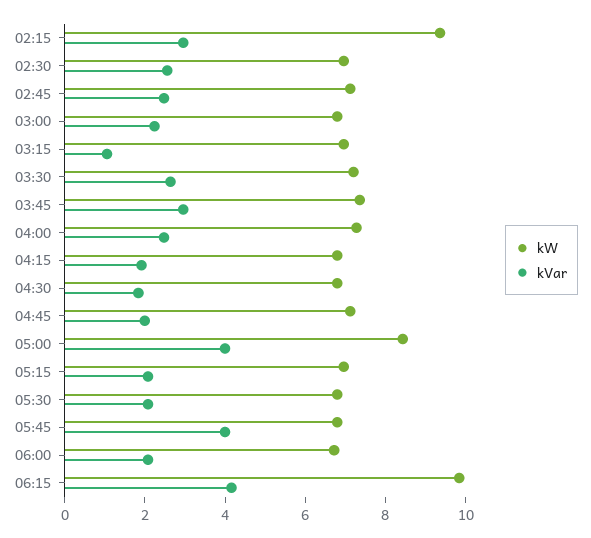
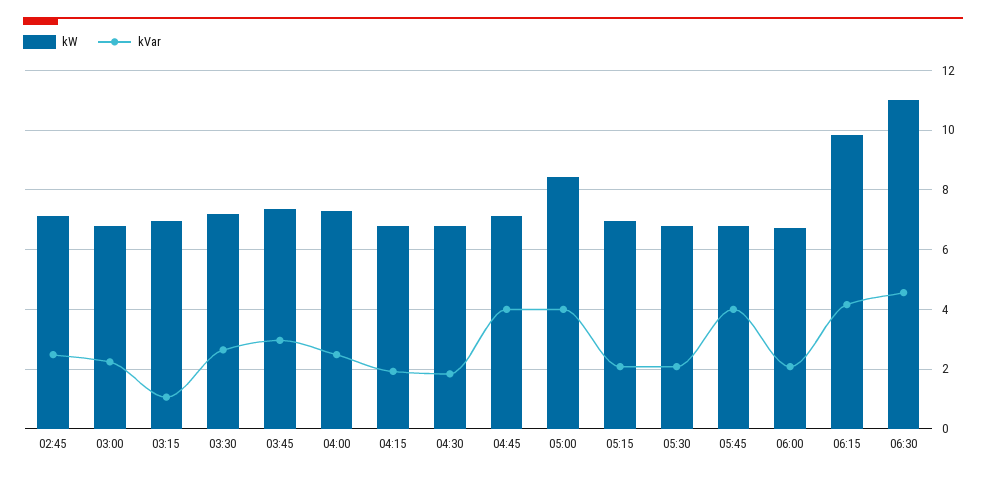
kW, 02:15: 9.5 -> none
kVar, 02:15: 3 -> none
kW, 02:30: 7 -> none
kVar, 02:30: 2.5 -> none
kVar, 04:45: 2 -> 4
kW, 06:30: none -> 11
kVar, 06:30: none -> 4.5

